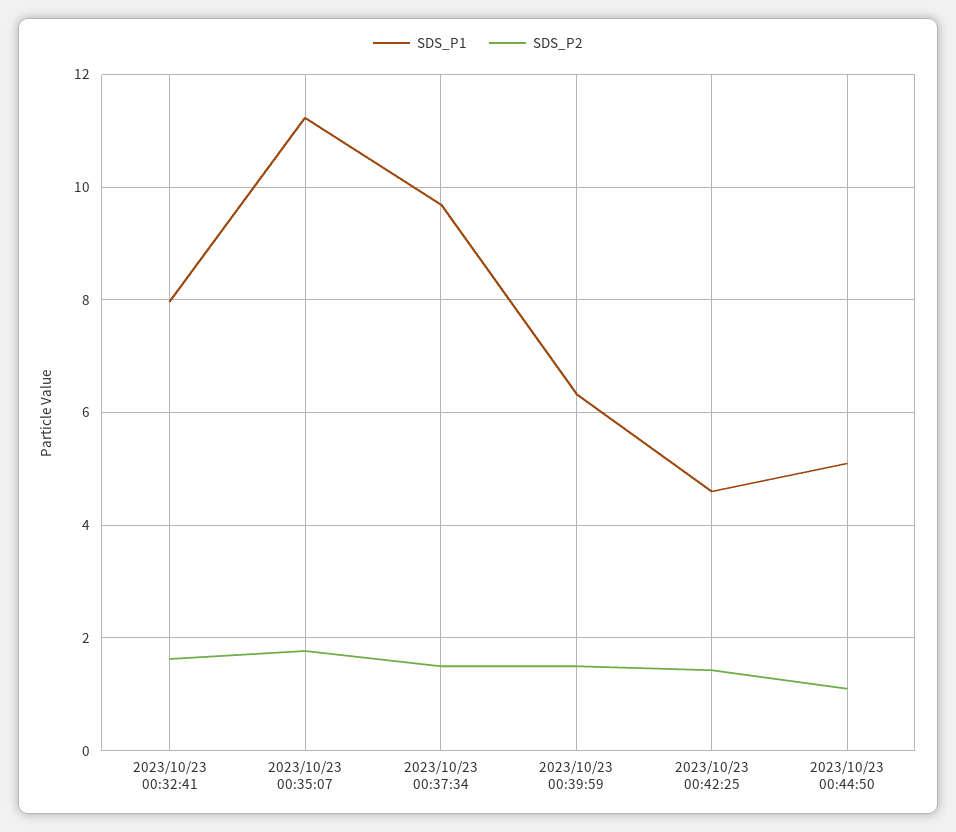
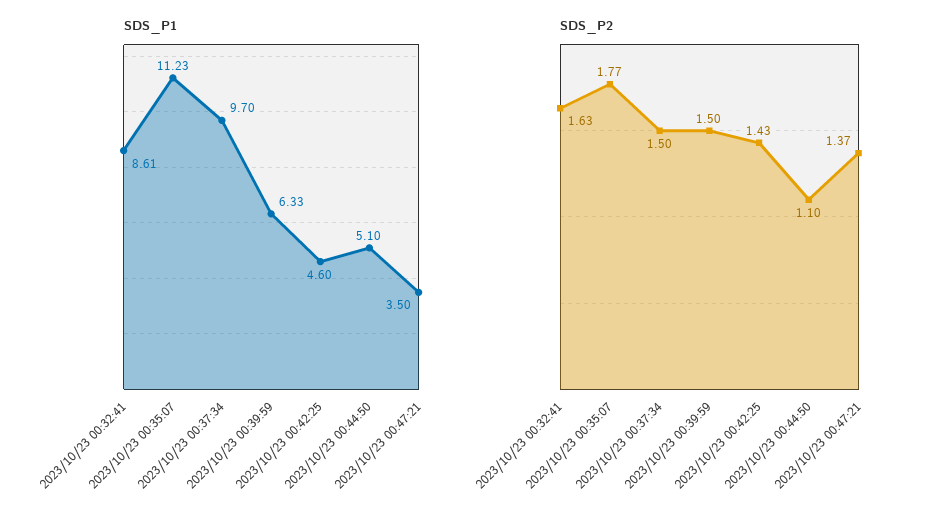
SDS_P1, 2023/10/23 00:32:41: 8 -> 8.61
SDS_P1, 2023/10/23 00:47:21: none -> 3.5
SDS_P2, 2023/10/23 00:47:21: none -> 1.37

